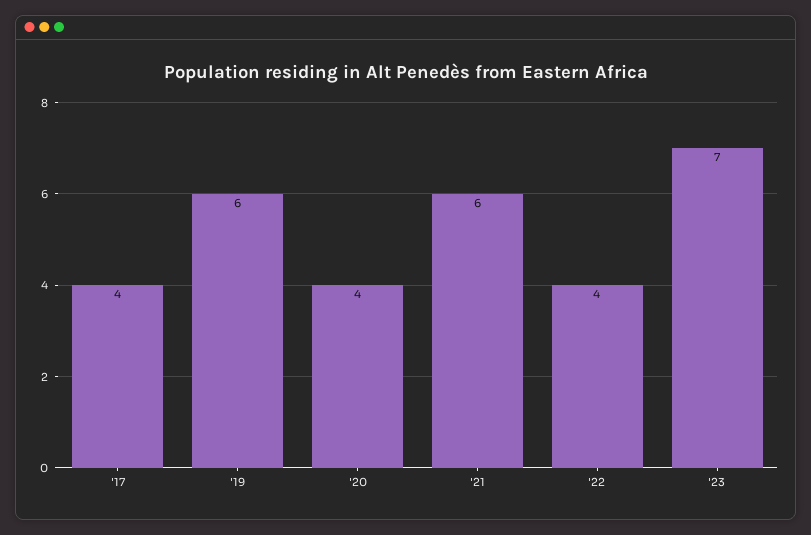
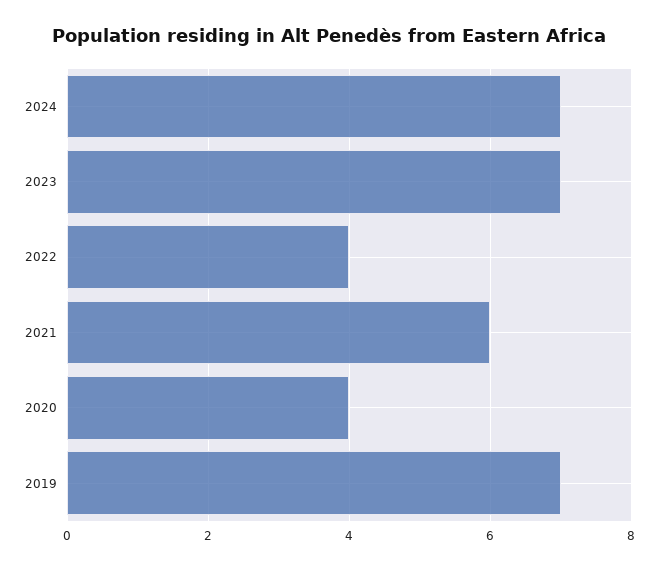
'17: 4 -> none
'19: 6 -> 7
2024: none -> 7

